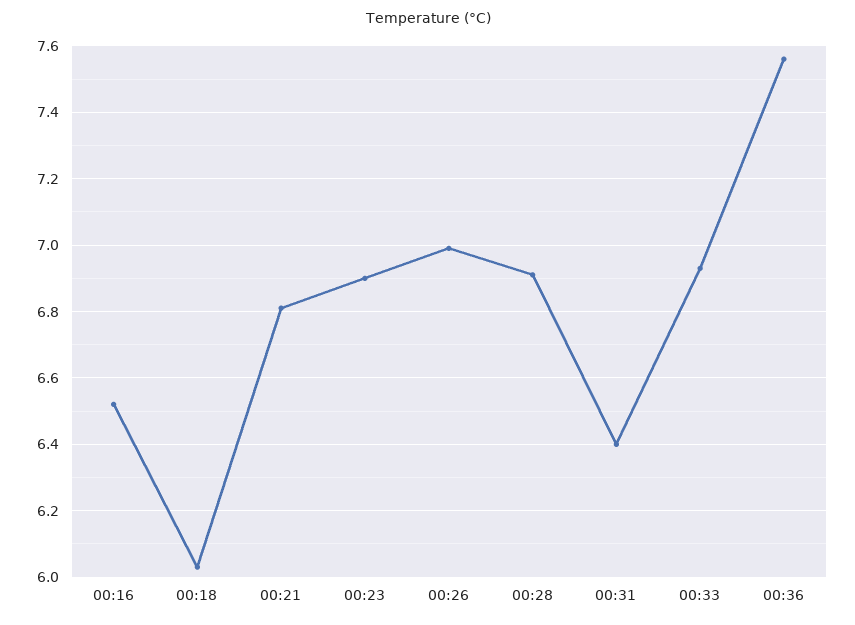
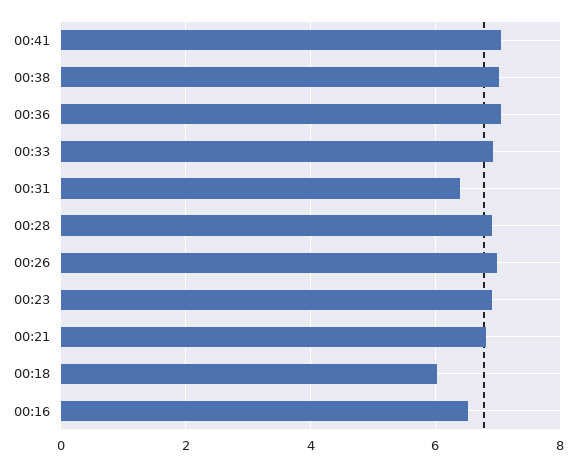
00:36: 7.55 -> 7
00:41: none -> 7
00:38: none -> 7

